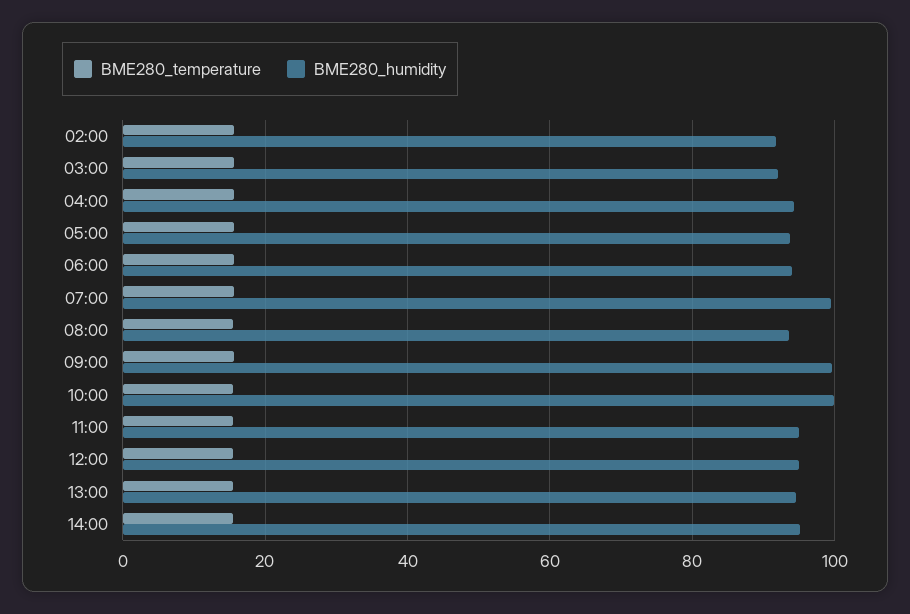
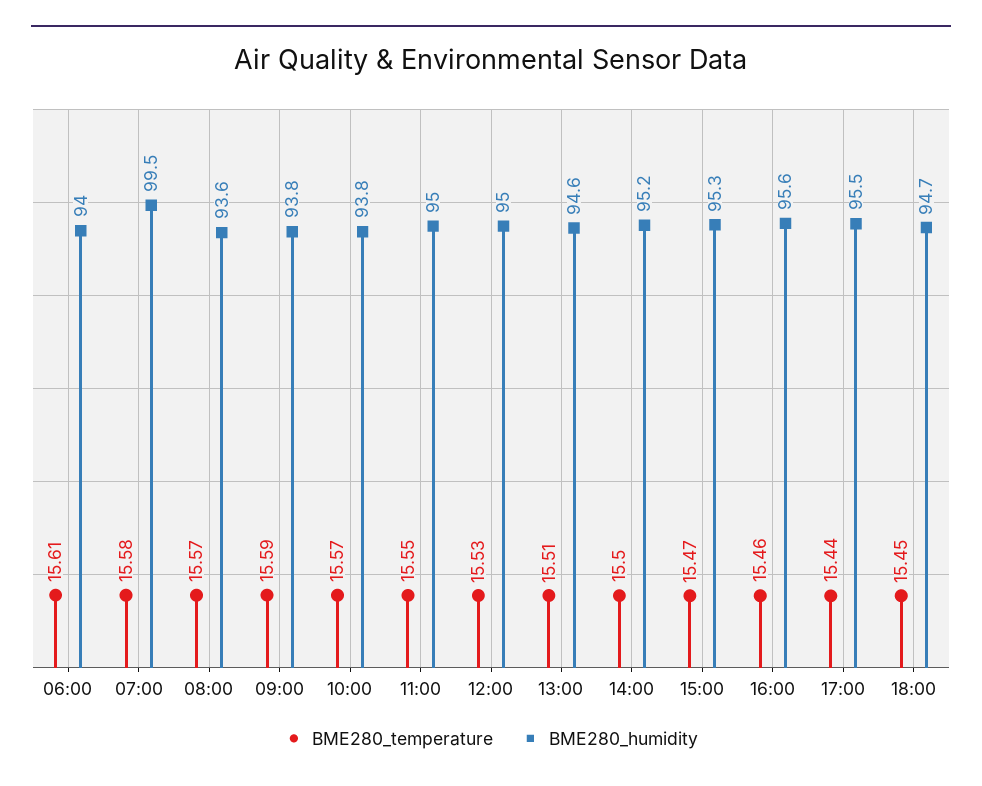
BME280_temperature, 02:00: 16 -> none
BME280_humidity, 02:00: 92 -> none
BME280_temperature, 03:00: 16 -> none
BME280_humidity, 03:00: 92 -> none
BME280_temperature, 04:00: 16 -> none
BME280_humidity, 04:00: 94 -> none
BME280_temperature, 05:00: 16 -> none
BME280_humidity, 05:00: 94 -> none
BME280_humidity, 09:00: 100 -> 93.8
BME280_humidity, 10:00: 100 -> 93.8
BME280_temperature, 15:00: none -> 15.47
BME280_humidity, 15:00: none -> 95.3
BME280_temperature, 16:00: none -> 15.46
BME280_humidity, 16:00: none -> 95.6
BME280_temperature, 17:00: none -> 15.44
BME280_humidity, 17:00: none -> 95.5
BME280_temperature, 18:00: none -> 15.45
BME280_humidity, 18:00: none -> 94.7

